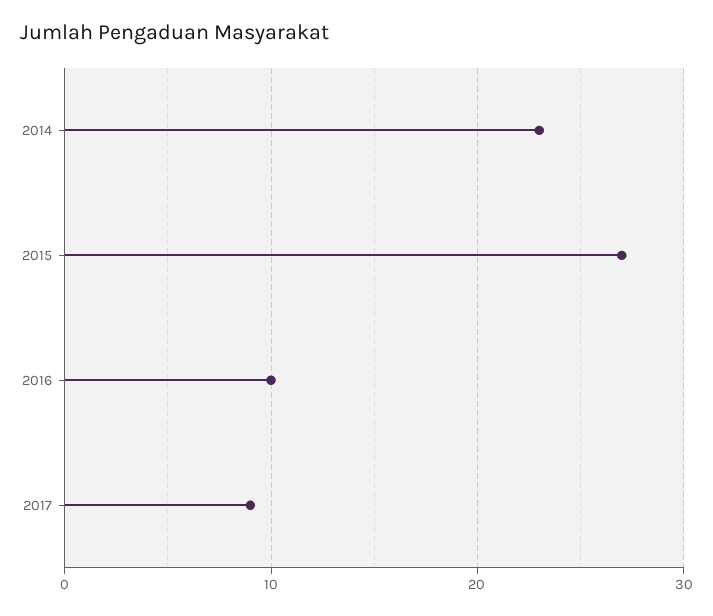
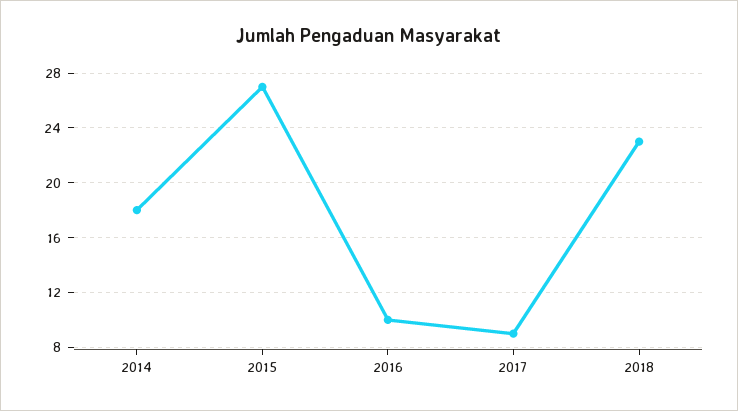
2014: 23 -> 18
2018: none -> 23

